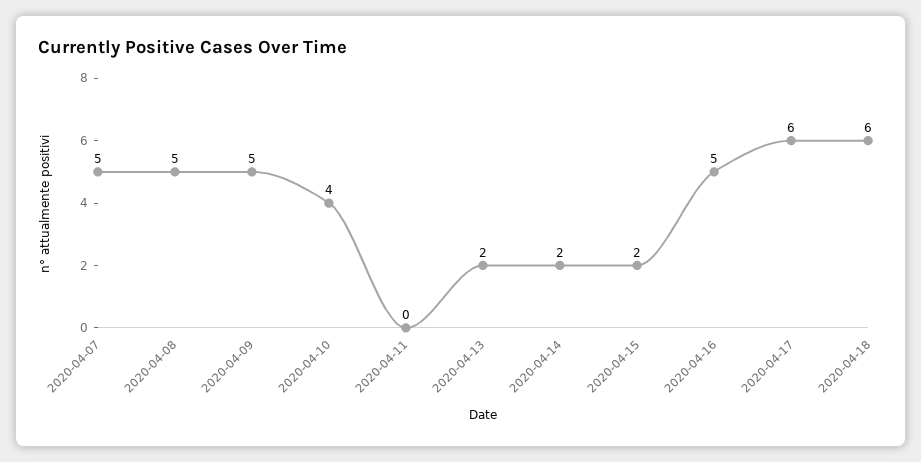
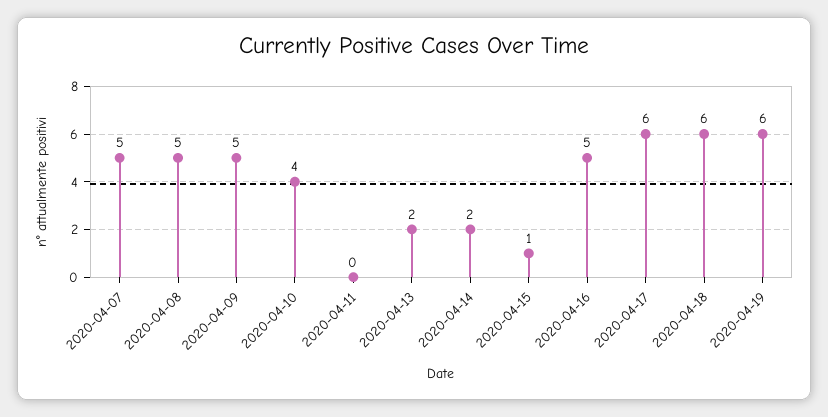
2020-04-15: 2 -> 1
2020-04-19: none -> 6

